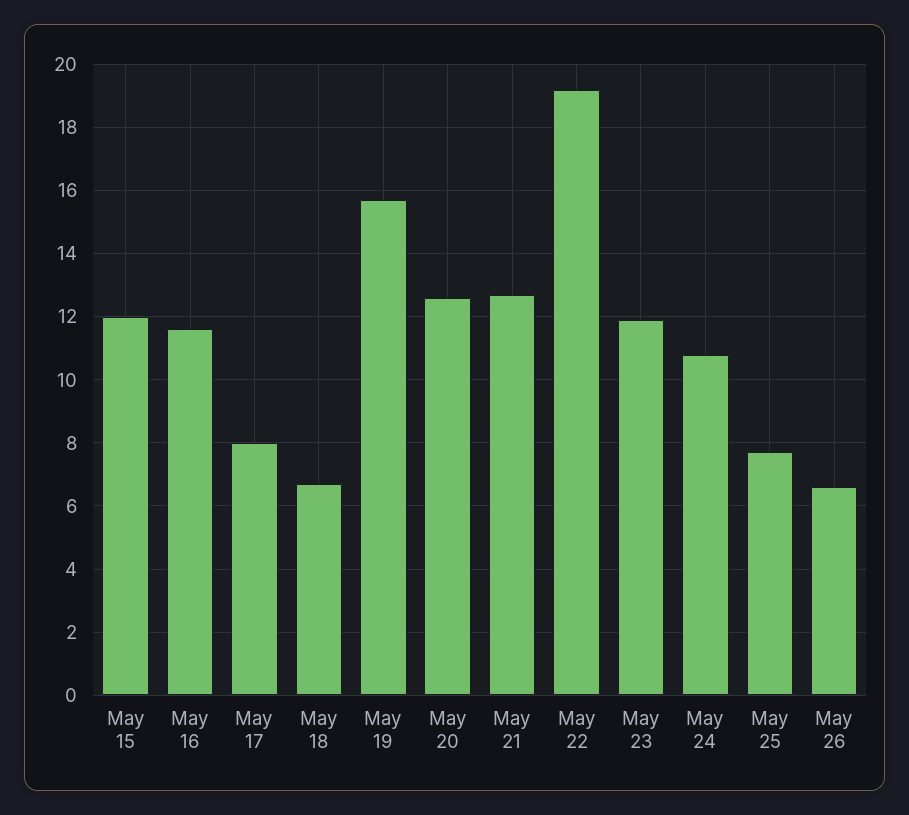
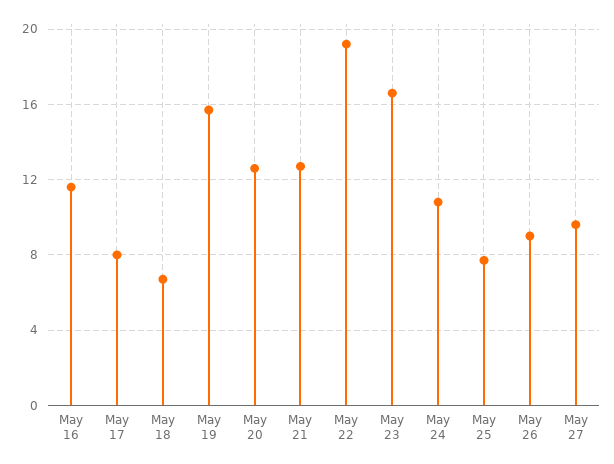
May 15: 12 -> none
May 23: 12 -> 16.5
May 26: 6.5 -> 9
May 27: none -> 9.5

